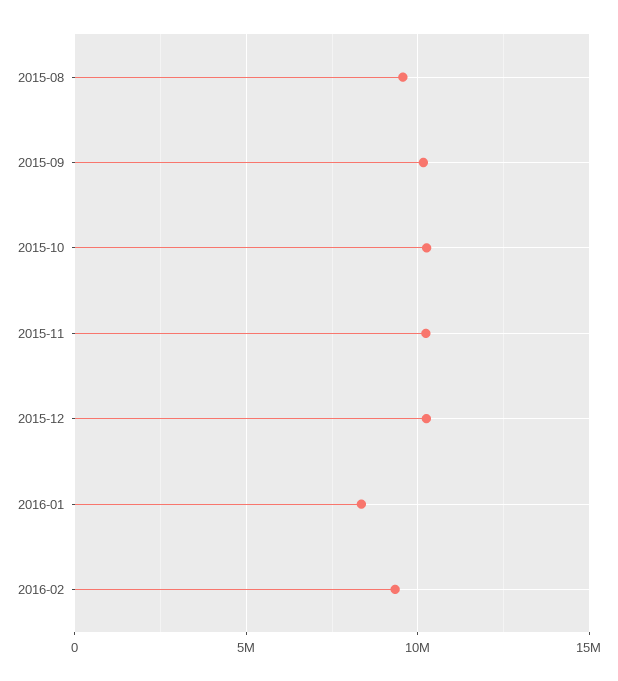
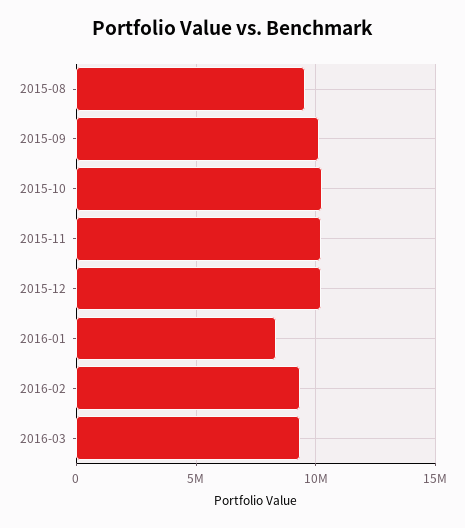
2016-03: none -> 9500000

